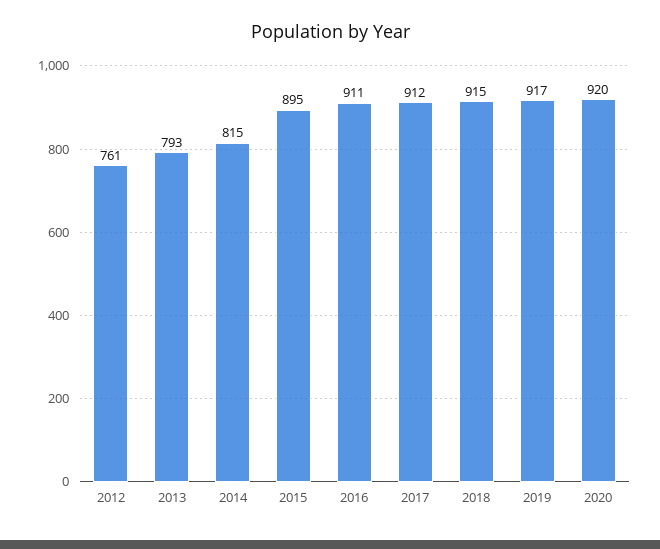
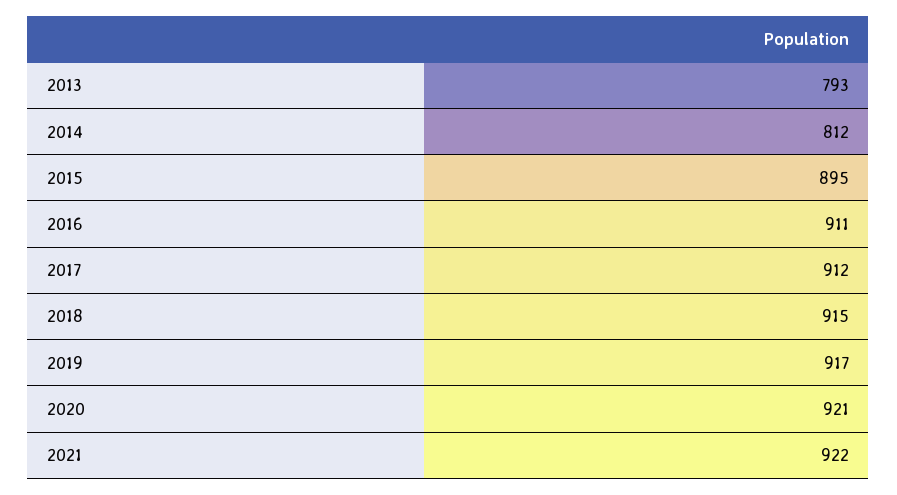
2012: 761 -> none
2014: 815 -> 812
2020: 920 -> 921
2021: none -> 922

